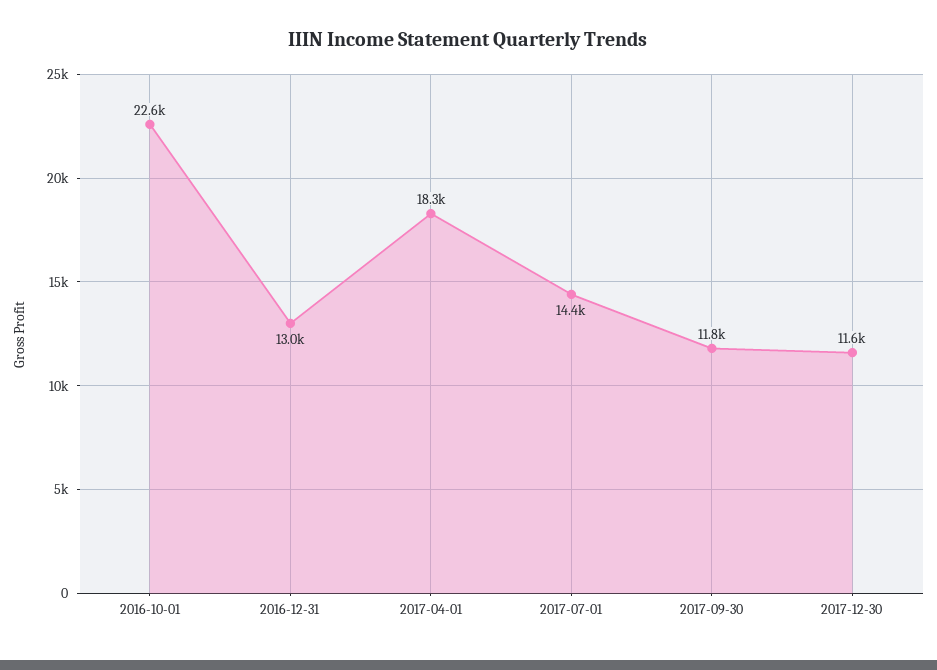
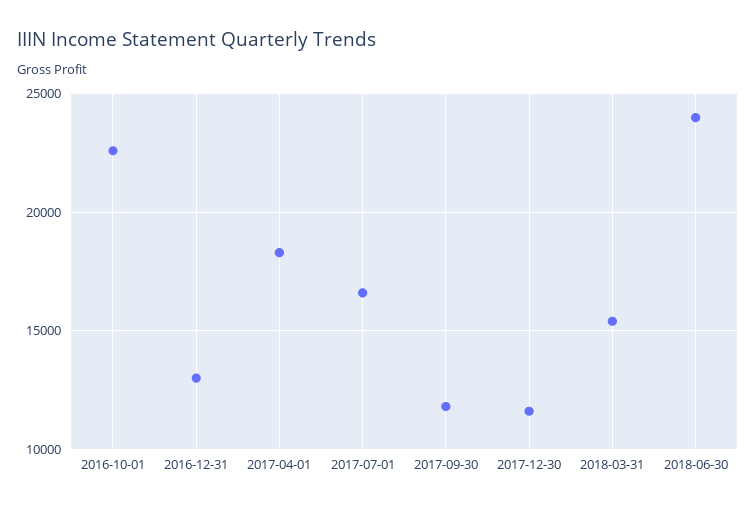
2017-07-01: 14400 -> 16500
2018-03-31: none -> 15500
2018-06-30: none -> 24000

